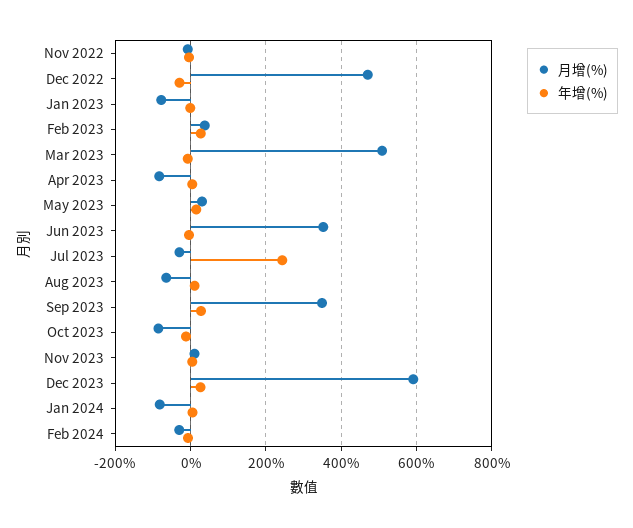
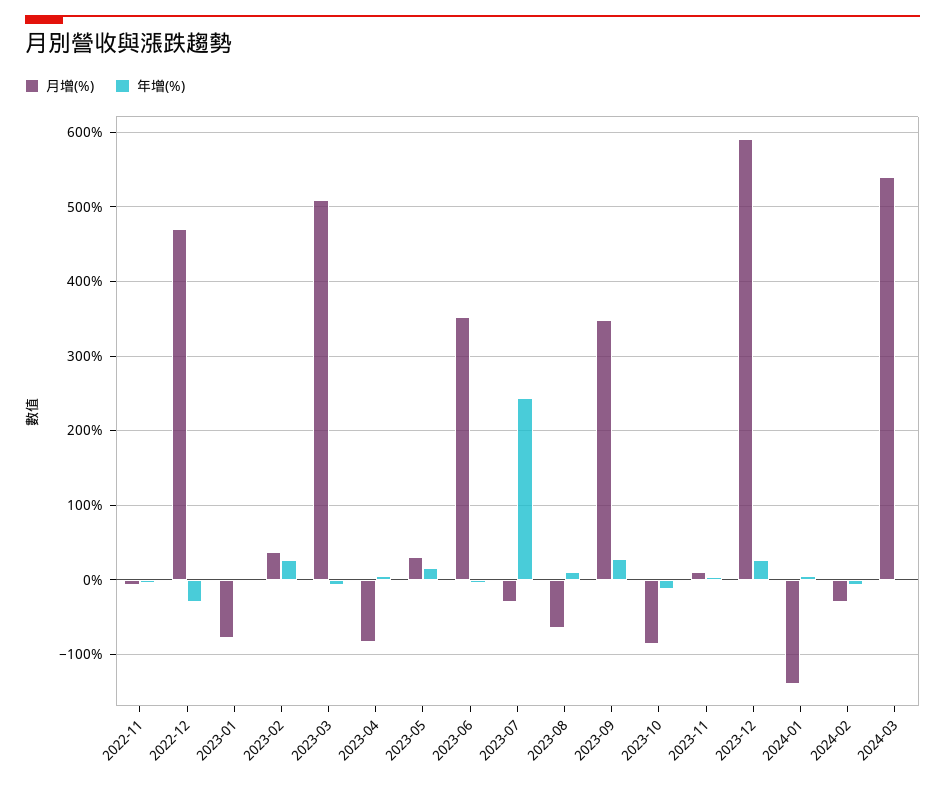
月增(%), Jan 2024: -80 -> -140
月增(%), 2024-03: none -> 540
年增(%), 2024-03: none -> 0

